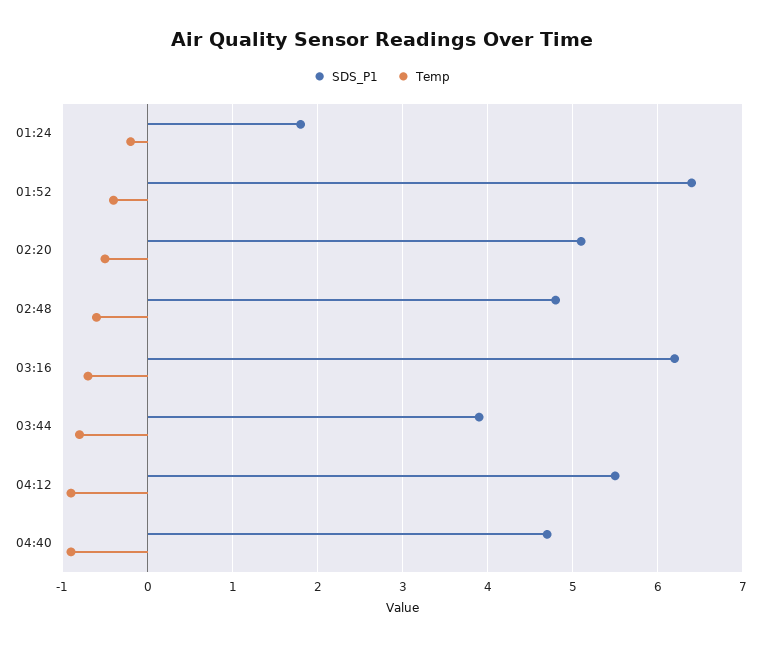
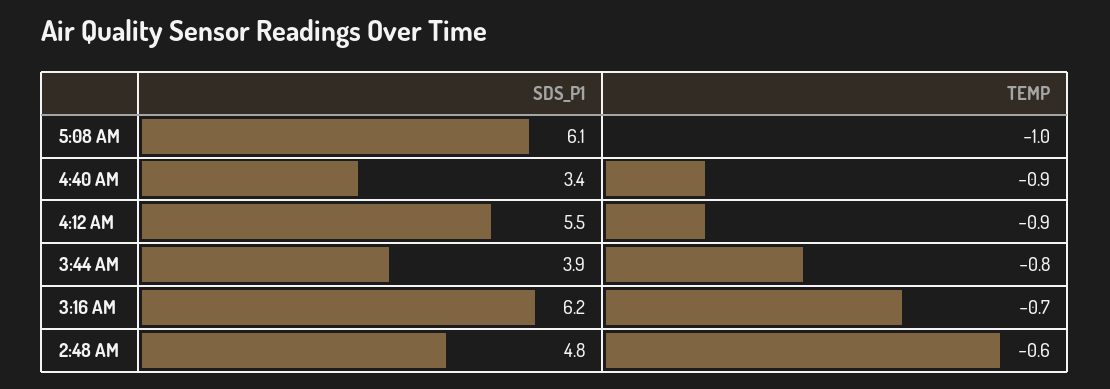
SDS_P1, 01:24: 1.8 -> none
Temp, 01:24: -0.2 -> none
SDS_P1, 01:52: 6.4 -> none
Temp, 01:52: -0.4 -> none
SDS_P1, 02:20: 5.1 -> none
Temp, 02:20: -0.5 -> none
SDS_P1, 04:40: 4.7 -> 3.4
SDS_P1, 5:08 AM: none -> 6.1
Temp, 5:08 AM: none -> -1

